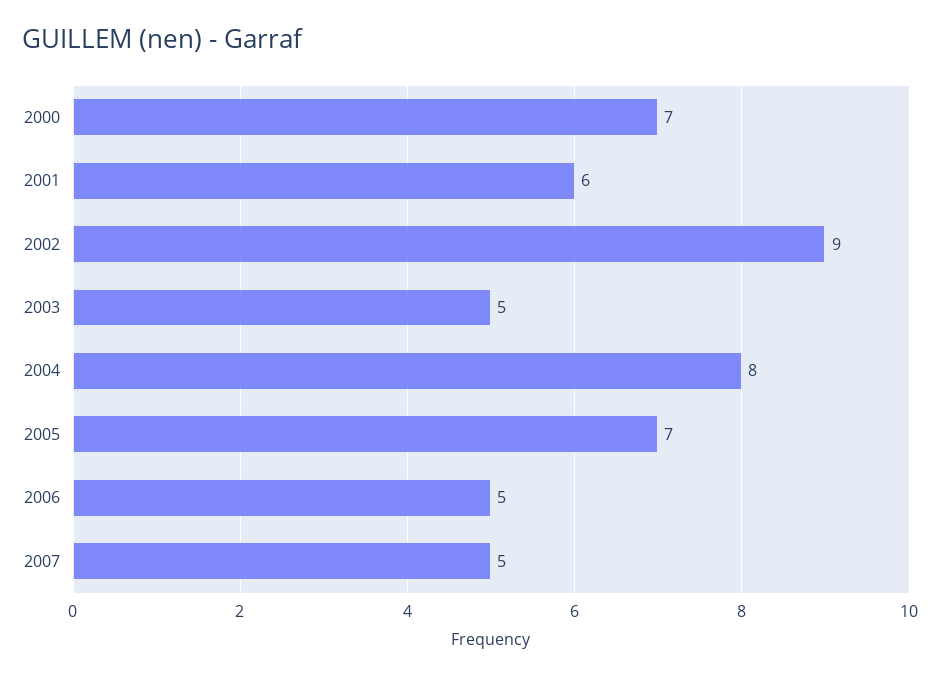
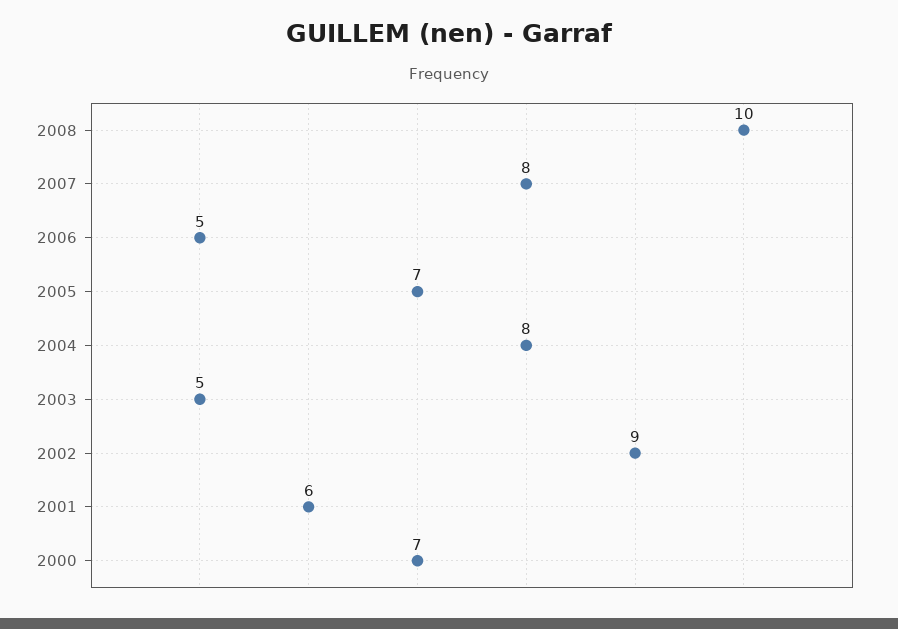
2007: 5 -> 8
2008: none -> 10

